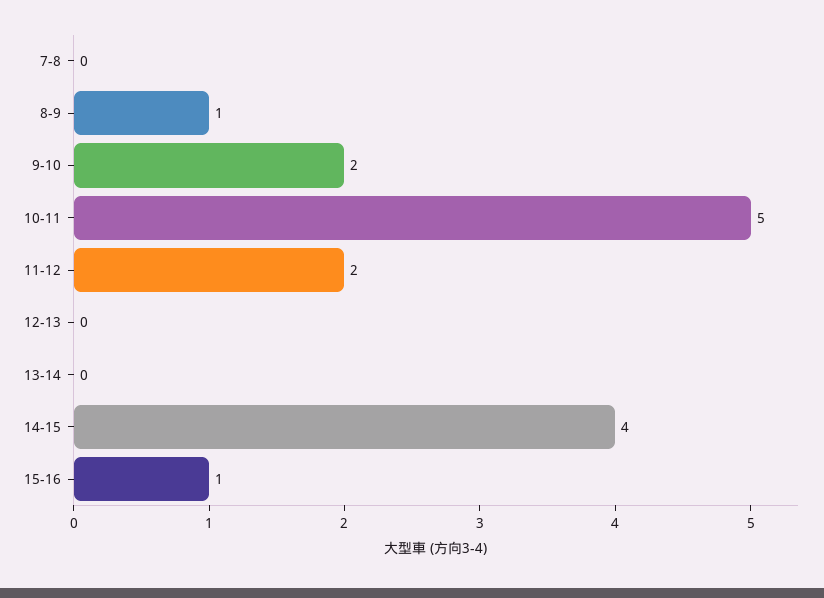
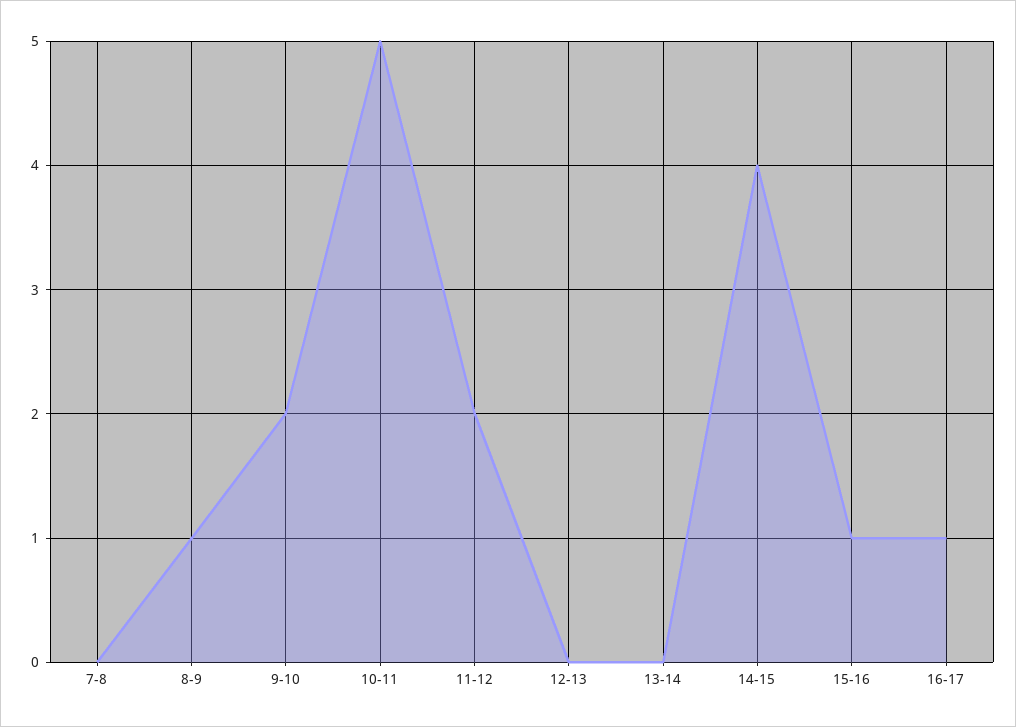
16-17: none -> 1

